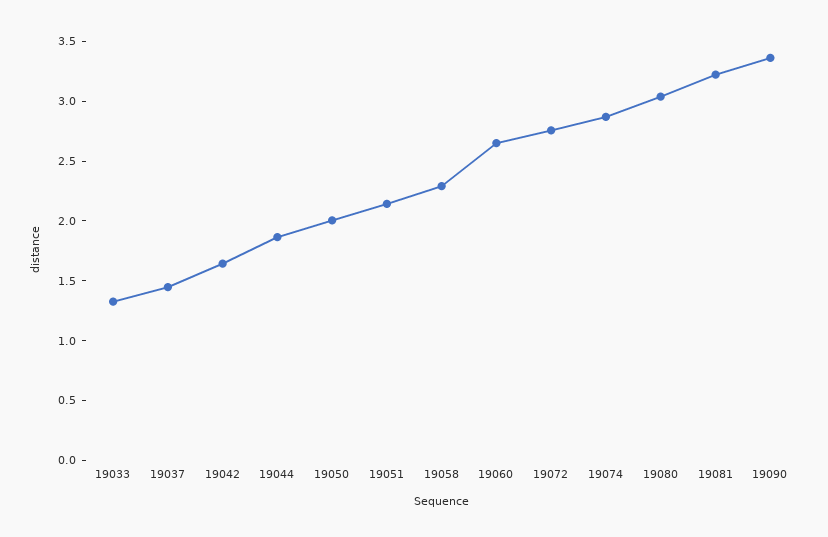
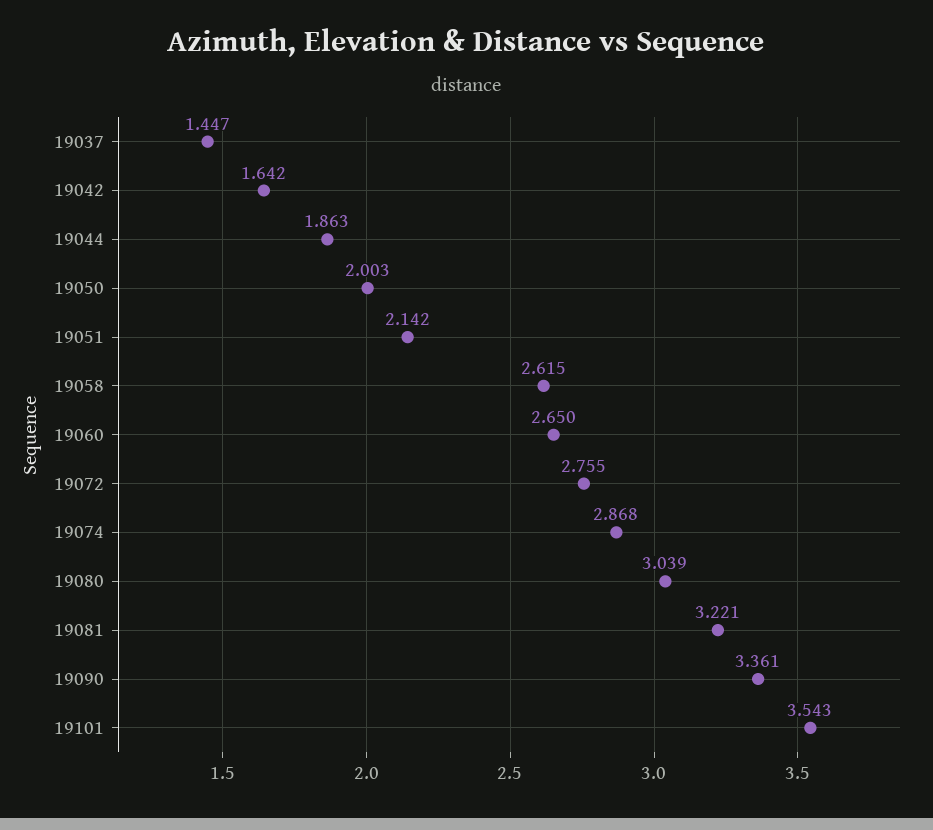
19033: 1.3 -> none
19058: 2.3 -> 2.615
19101: none -> 3.543

